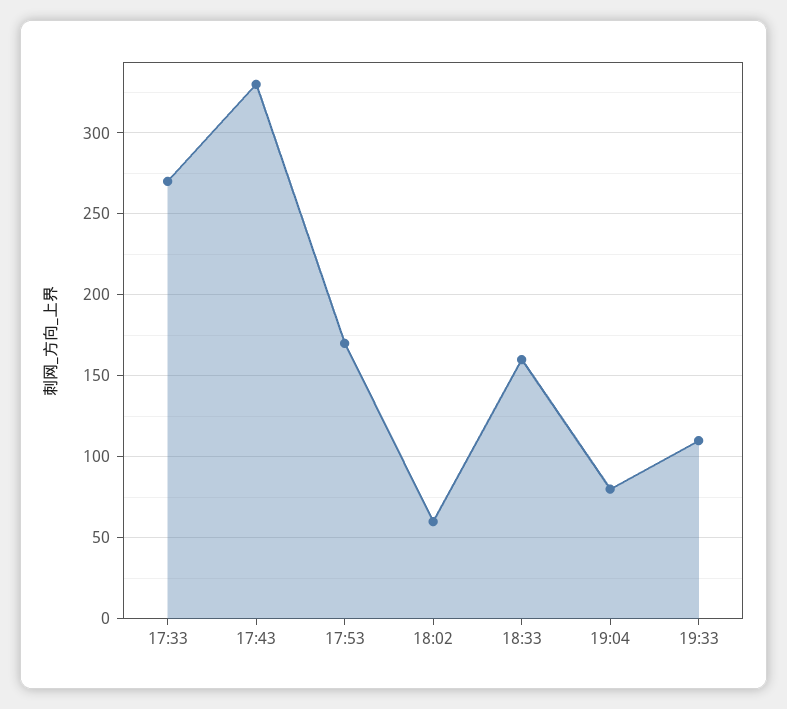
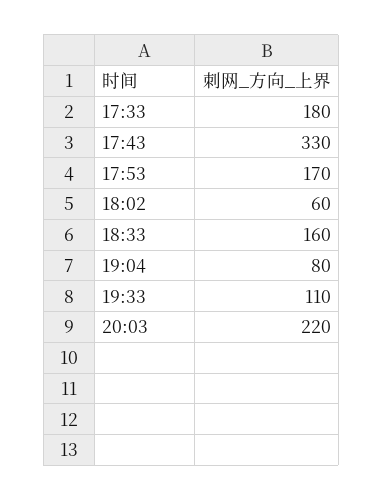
17:33: 270 -> 180
20:03: none -> 220

